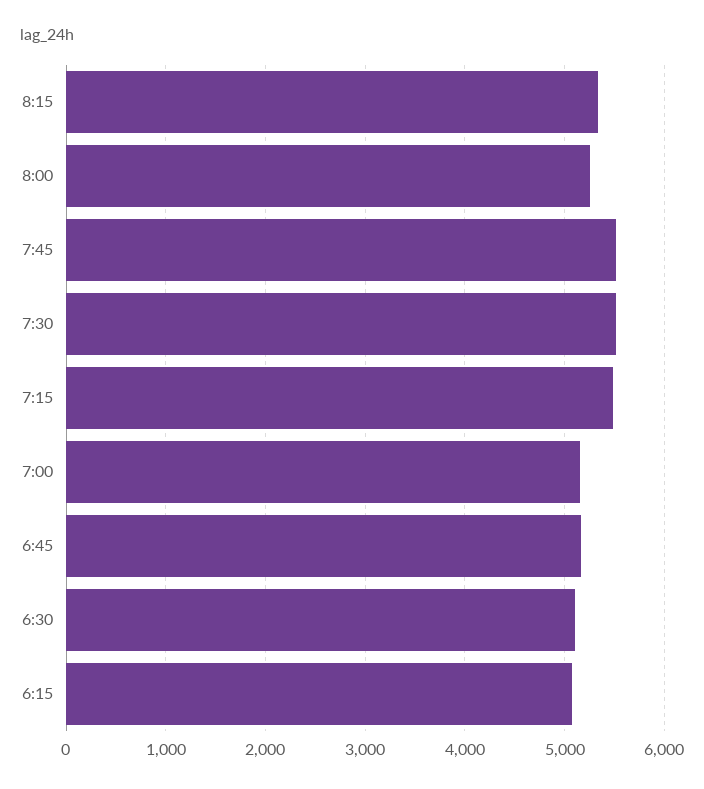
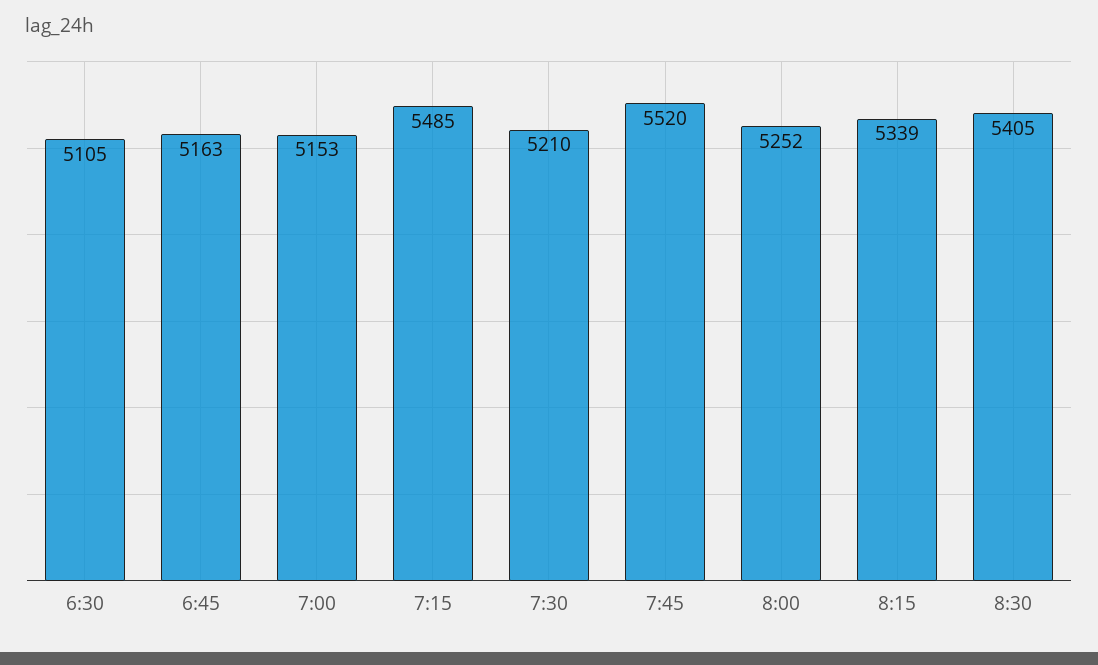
7:30: 5500 -> 5210
6:15: 5100 -> none
8:30: none -> 5405

